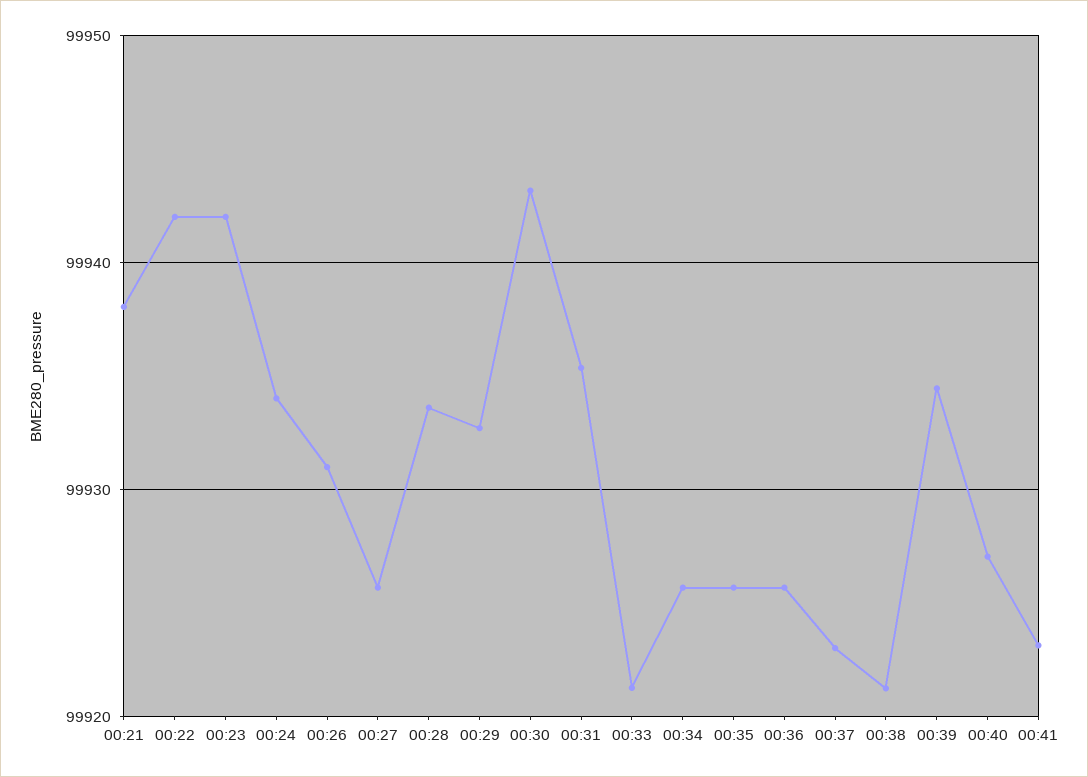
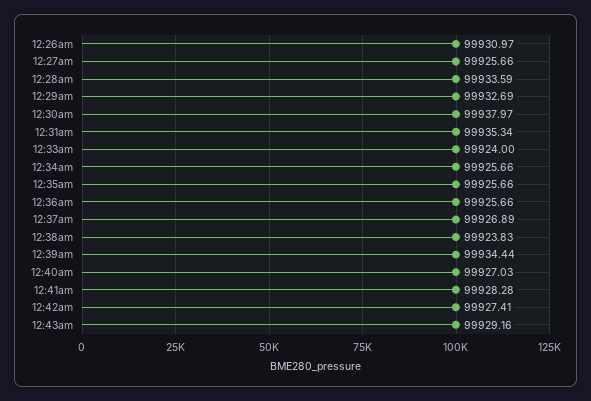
00:21: 99938 -> none
00:22: 99942 -> none
00:23: 99942 -> none
00:24: 99934 -> none
00:30: 99943 -> 99937.97
00:33: 99921 -> 99924
00:37: 99923 -> 99926.89
00:38: 99921 -> 99923.83
00:41: 99923 -> 99928.28
12:42am: none -> 99927.41
12:43am: none -> 99929.16

